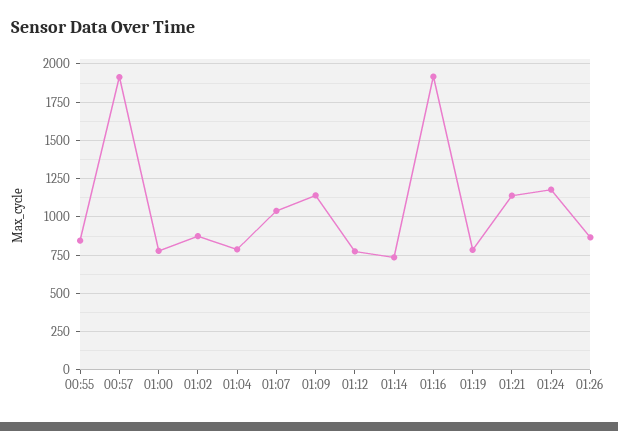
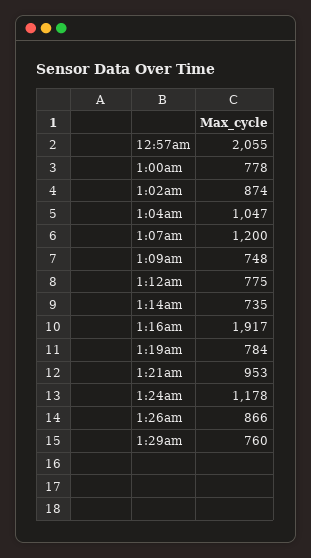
00:55: 850 -> none
00:57: 1900 -> 2055
01:04: 800 -> 1047
01:07: 1050 -> 1200
01:09: 1150 -> 748
01:21: 1150 -> 953
1:29am: none -> 760

